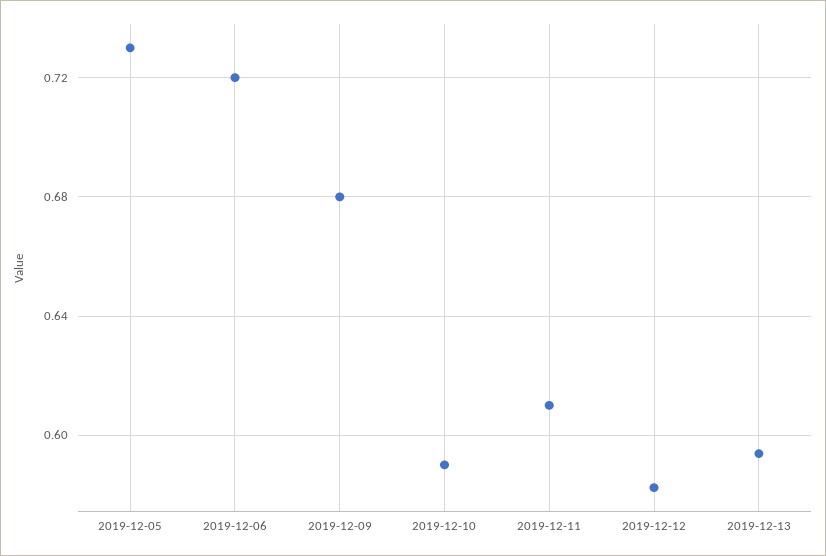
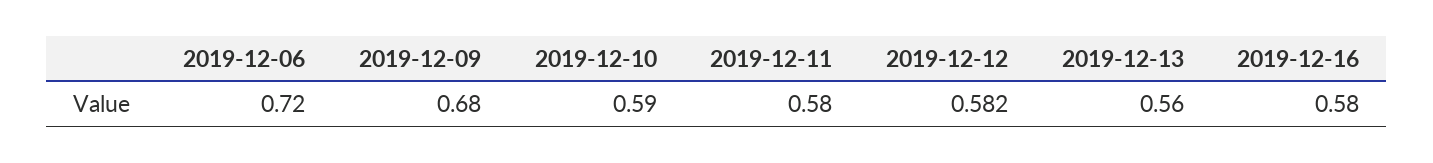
2019-12-05: 0.73 -> none
2019-12-11: 0.61 -> 0.58
2019-12-13: 0.595 -> 0.56
2019-12-16: none -> 0.58

